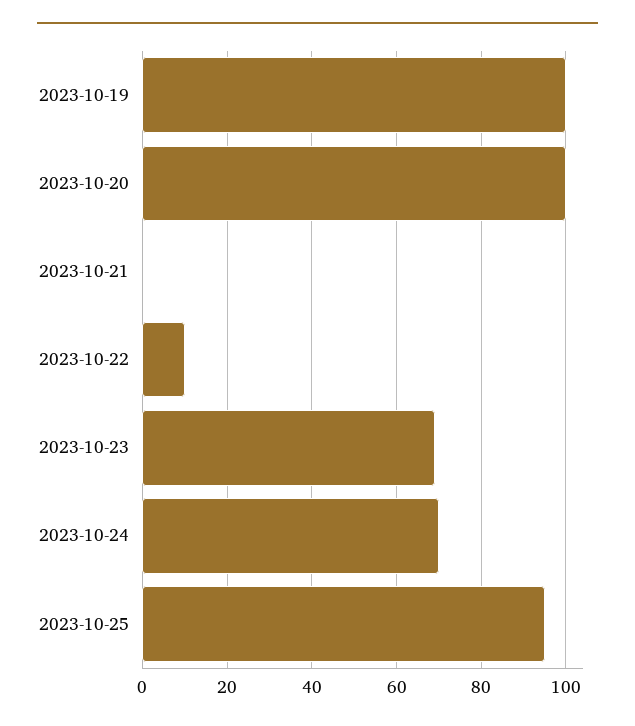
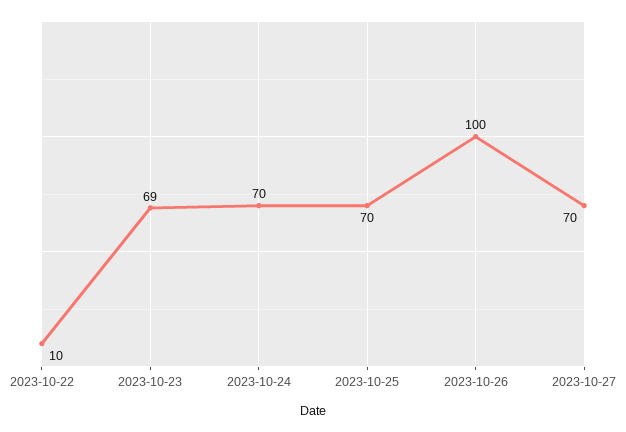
2023-10-19: 100 -> none
2023-10-20: 100 -> none
2023-10-21: 0 -> none
2023-10-25: 95 -> 70
2023-10-26: none -> 100
2023-10-27: none -> 70

